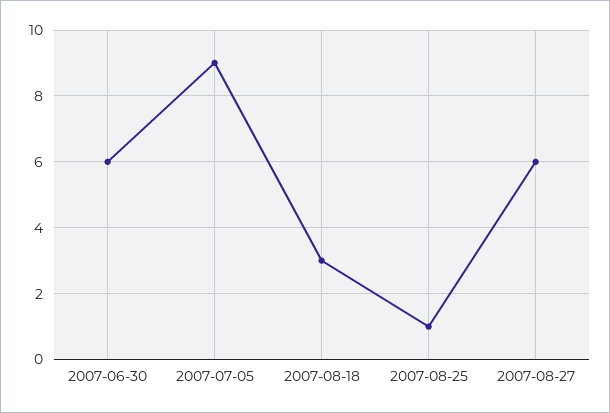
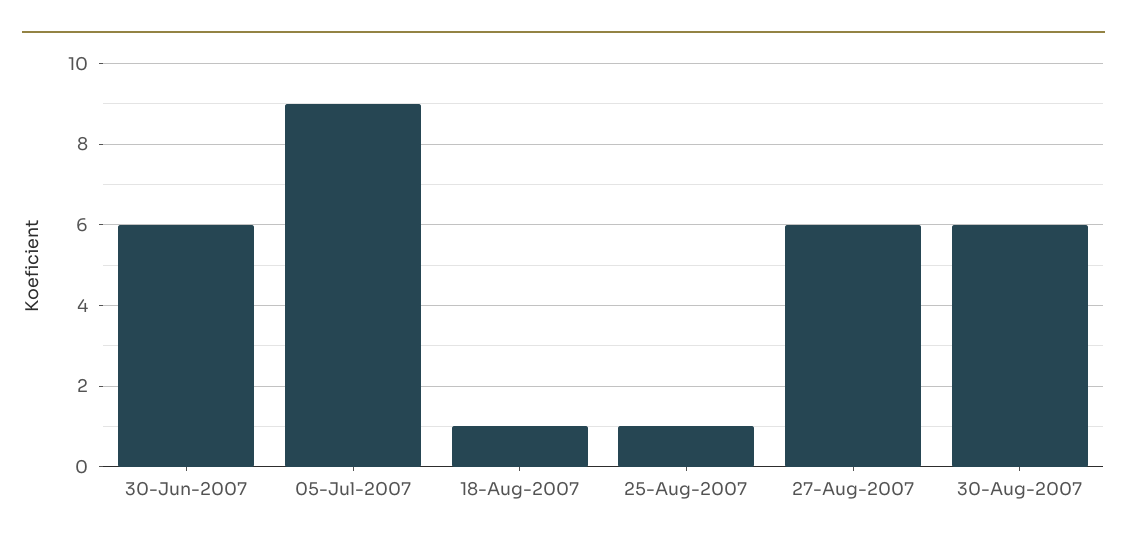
2007-08-18: 3 -> 1
30-Aug-2007: none -> 6

